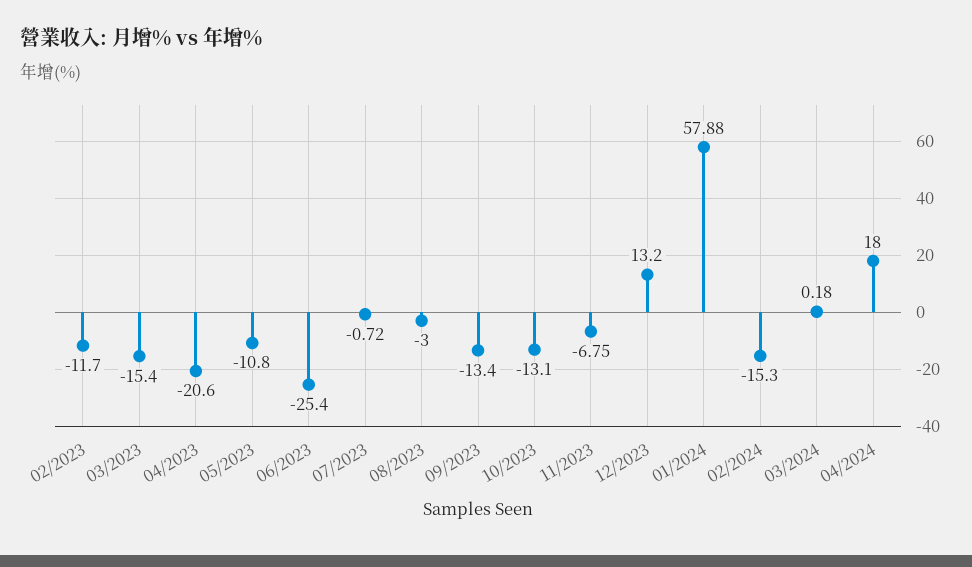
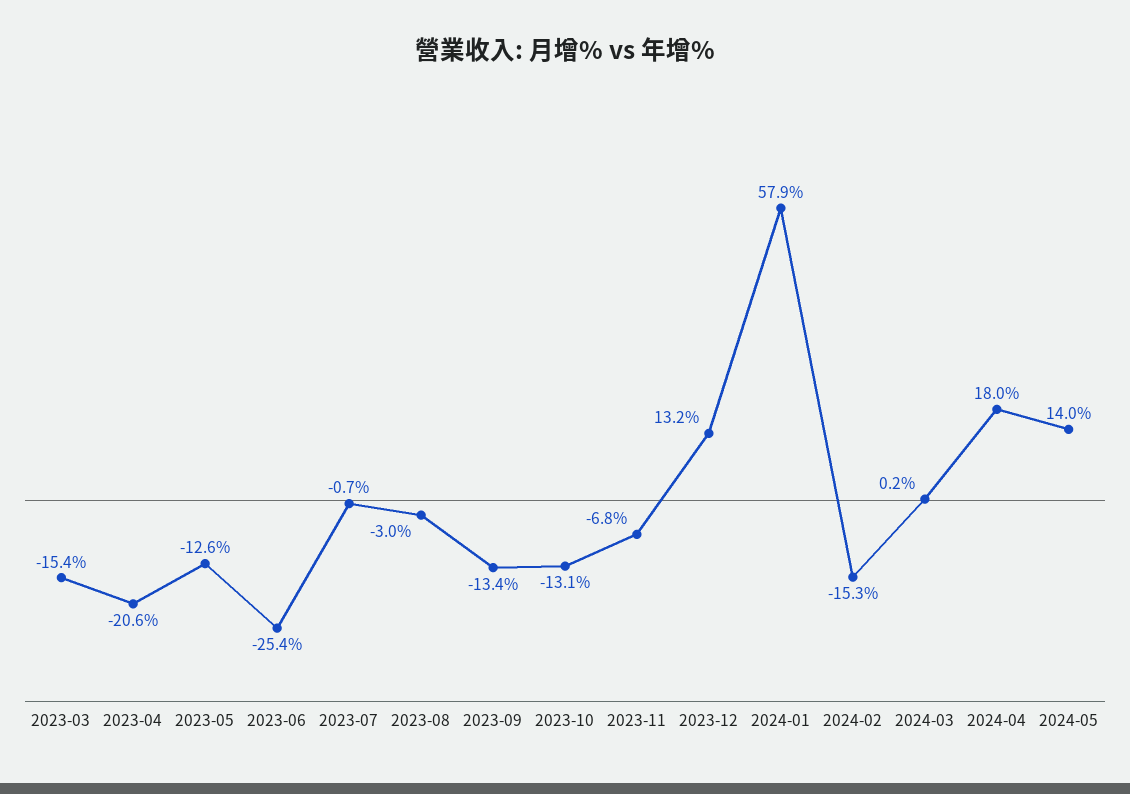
02/2023: -11.7 -> none
05/2023: -10.8 -> -12.6
2024-05: none -> 14

